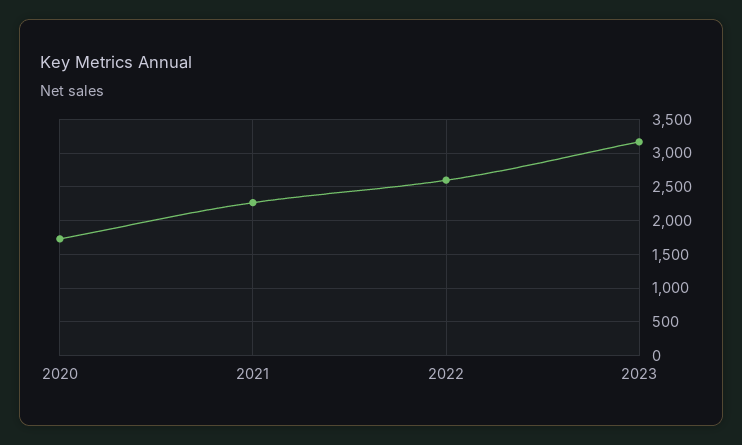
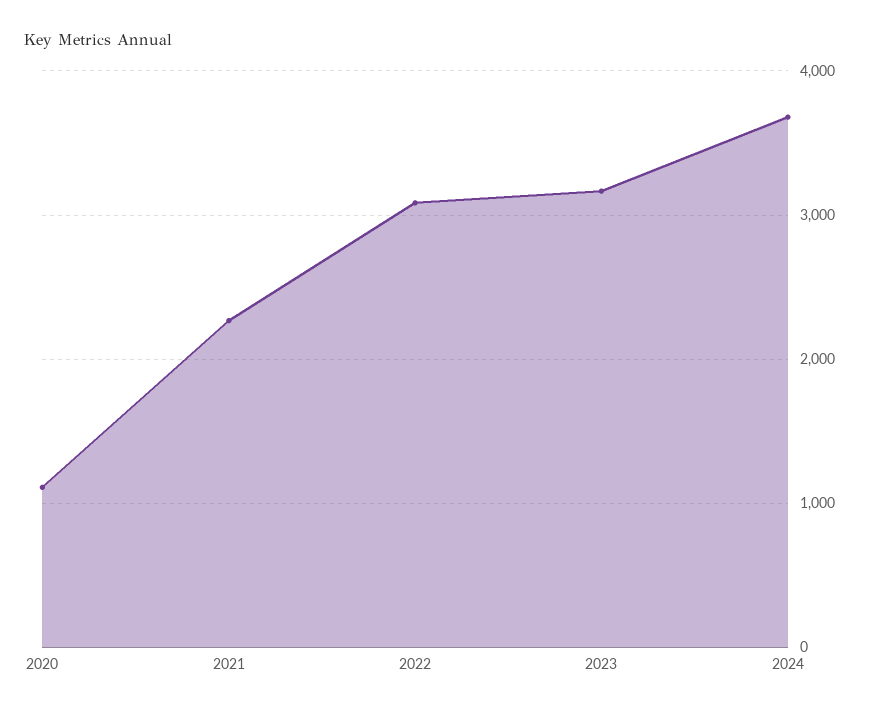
2020: 1700 -> 1100
2022: 2600 -> 3100
2024: none -> 3700

